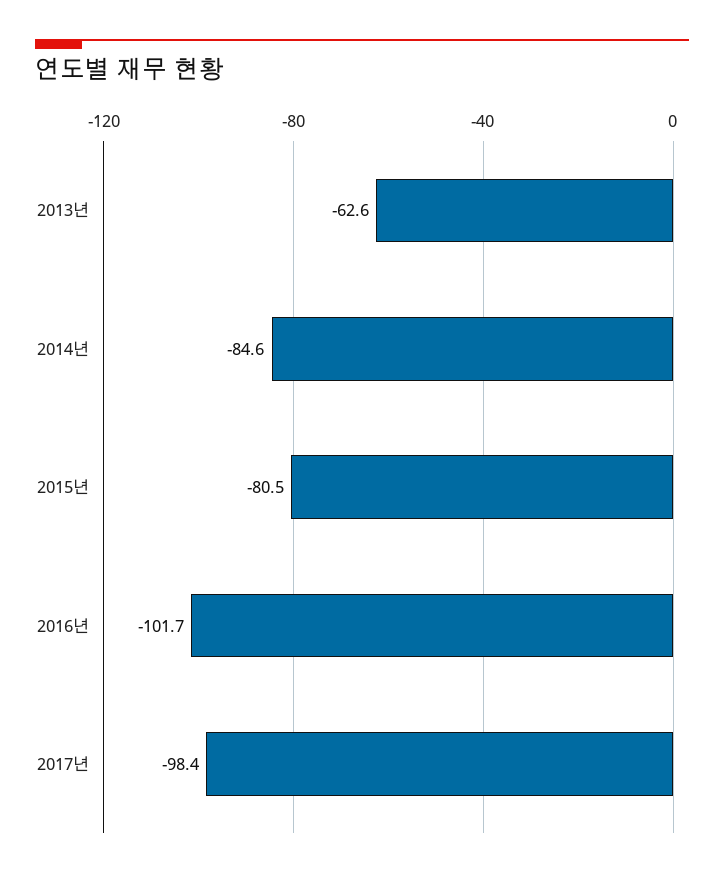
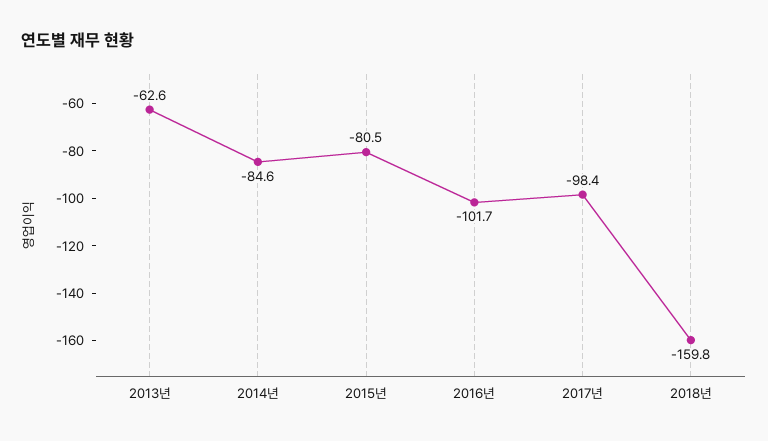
2018년: none -> -159.8

